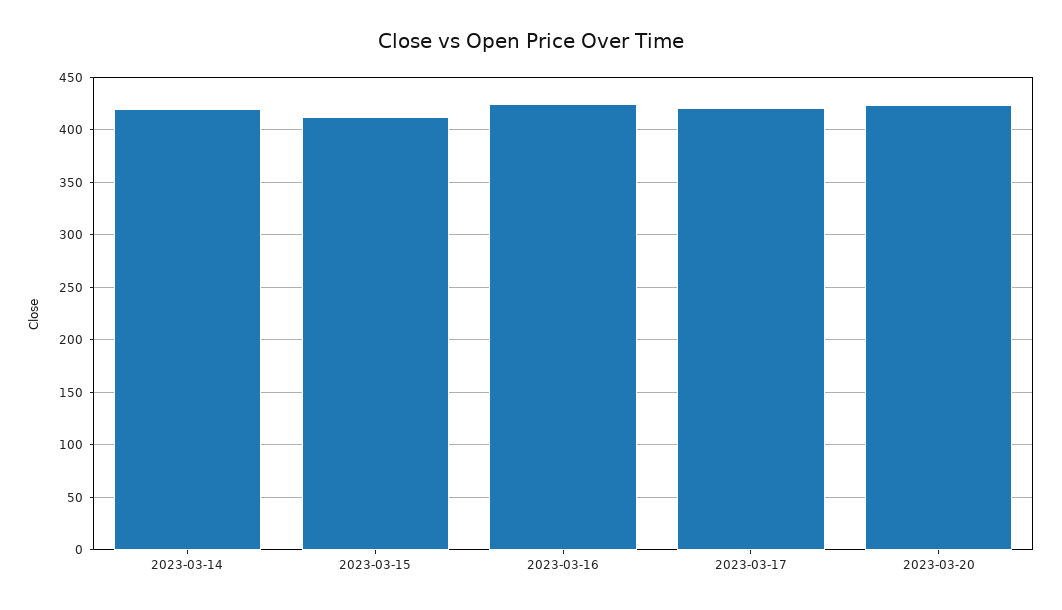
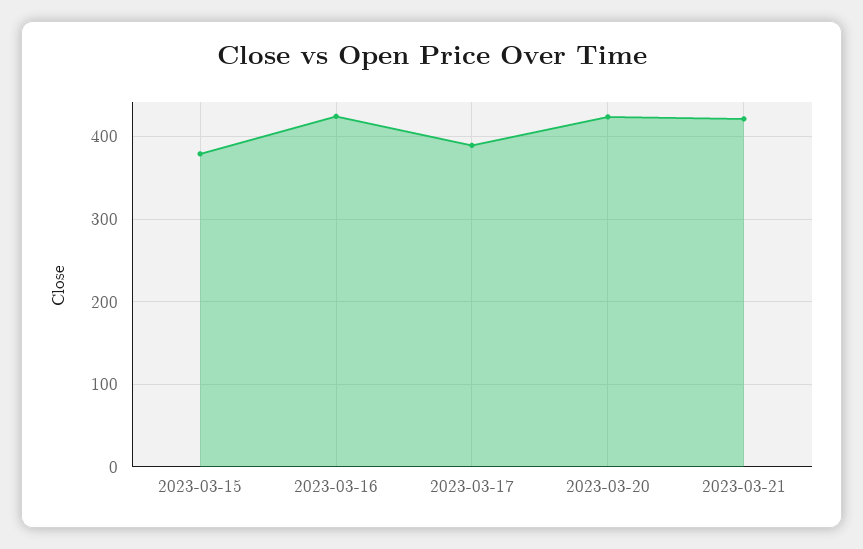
2023-03-14: 420 -> none
2023-03-15: 410 -> 380
2023-03-17: 420 -> 390
2023-03-21: none -> 420

